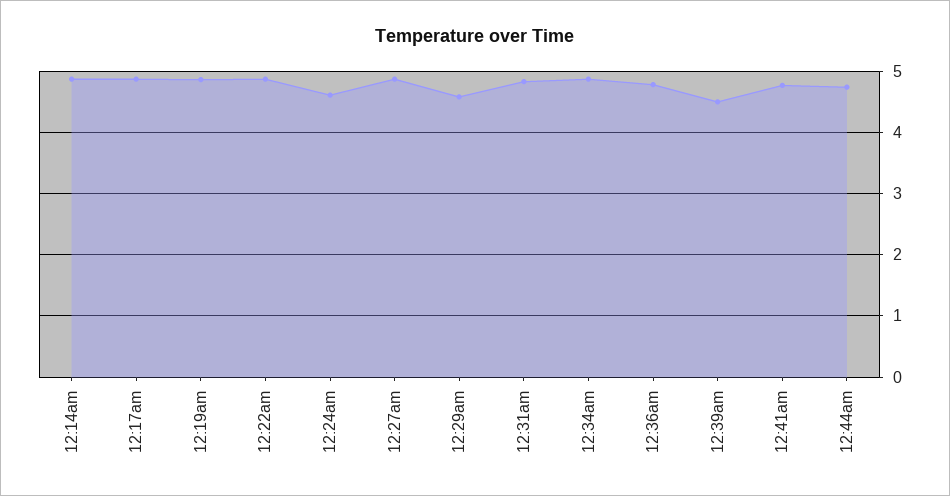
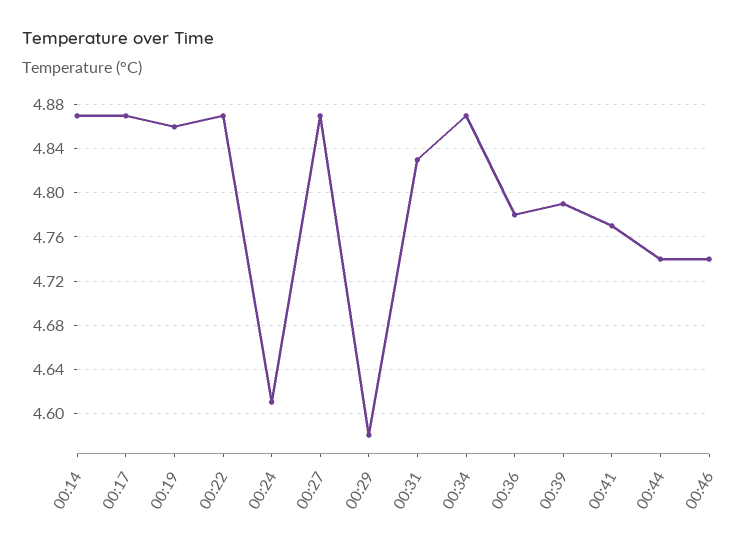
12:39am: 4.5 -> 4.79
00:46: none -> 4.74

